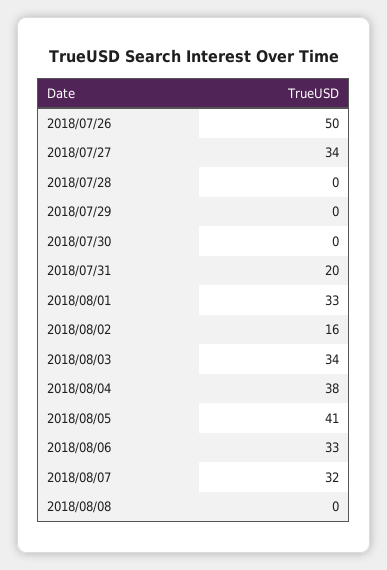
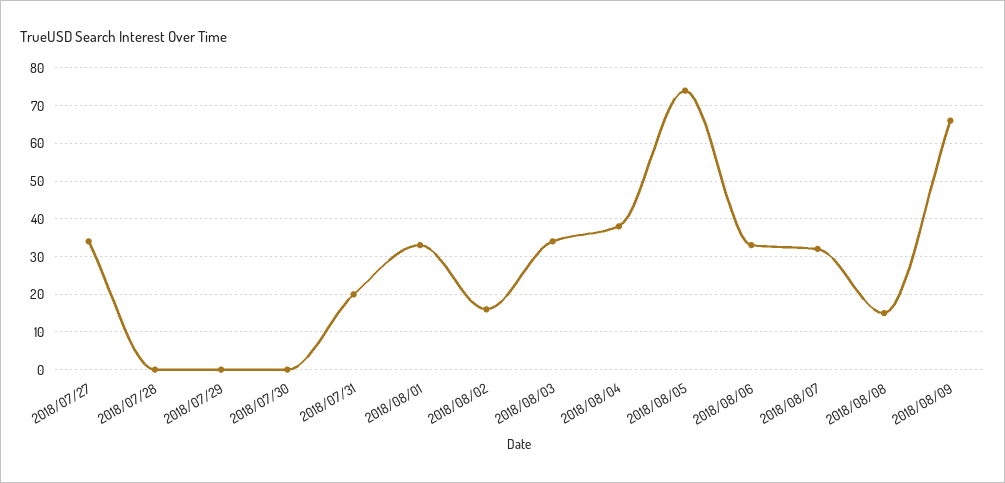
2018/07/26: 50 -> none
2018/08/05: 41 -> 75
2018/08/08: 0 -> 15
2018/08/09: none -> 65

